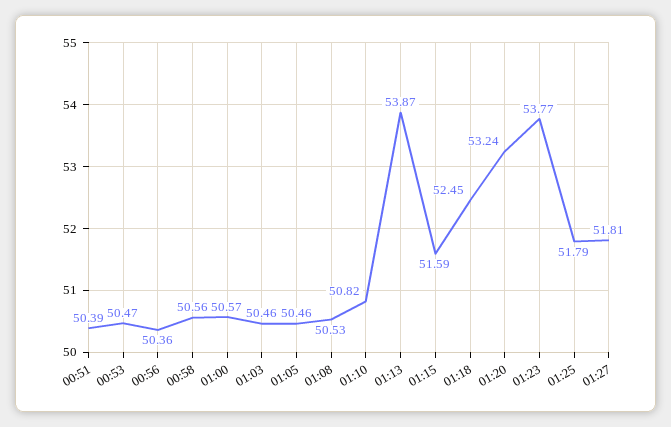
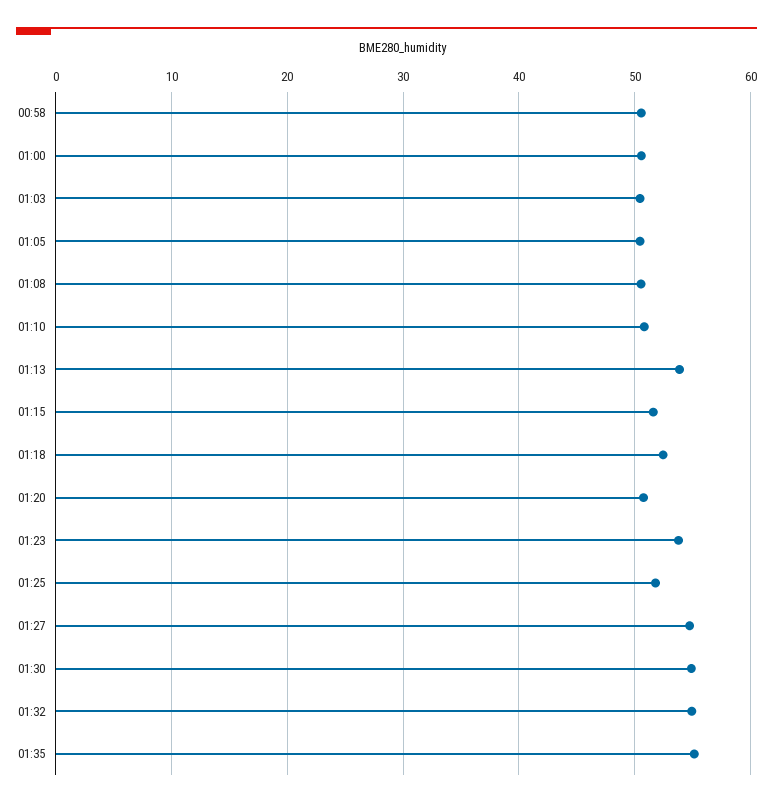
00:51: 50.39 -> none
00:53: 50.47 -> none
00:56: 50.36 -> none
01:20: 53.24 -> 51
01:27: 51.81 -> 55
01:30: none -> 55
01:32: none -> 55
01:35: none -> 55

